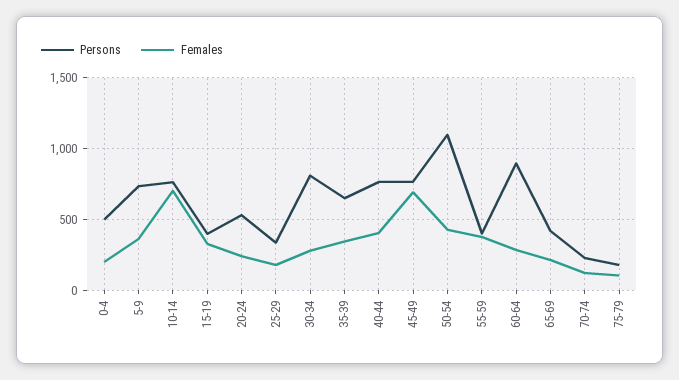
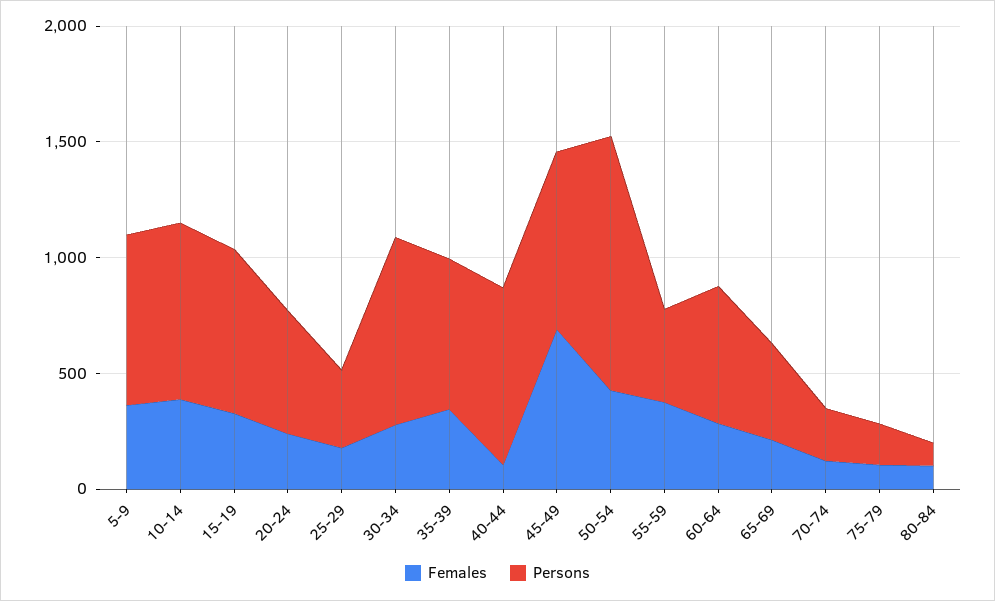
Persons, 0-4: 500 -> none
Females, 0-4: 200 -> none
Females, 10-14: 700 -> 400
Persons, 15-19: 400 -> 700
Females, 40-44: 400 -> 100
Persons, 60-64: 900 -> 600
Females, 80-84: none -> 100
Persons, 80-84: none -> 100

